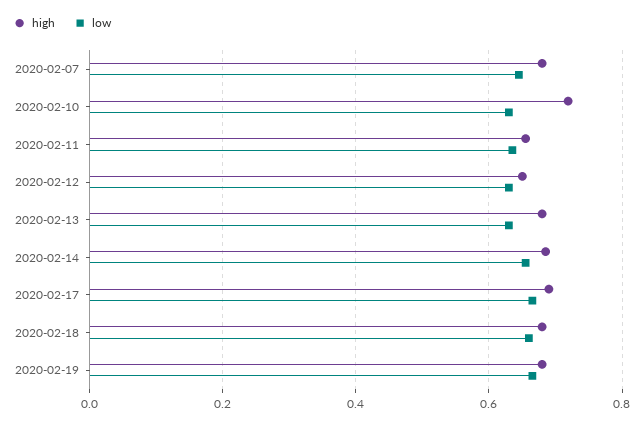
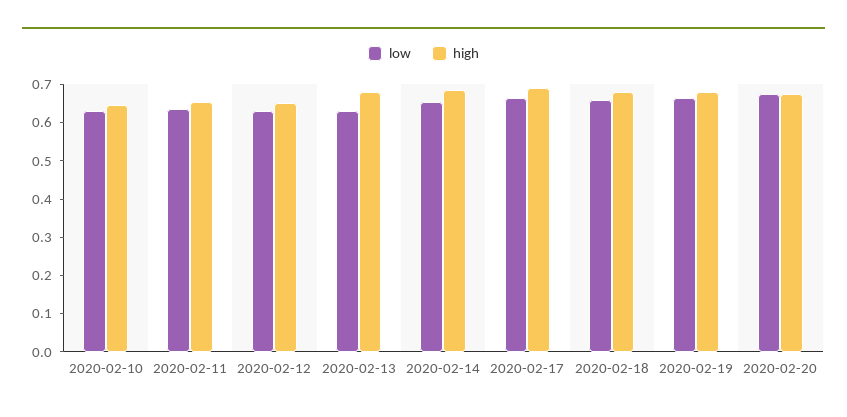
high, 2020-02-07: 0.68 -> none
low, 2020-02-07: 0.64 -> none
high, 2020-02-10: 0.72 -> 0.65
low, 2020-02-20: none -> 0.675
high, 2020-02-20: none -> 0.675

